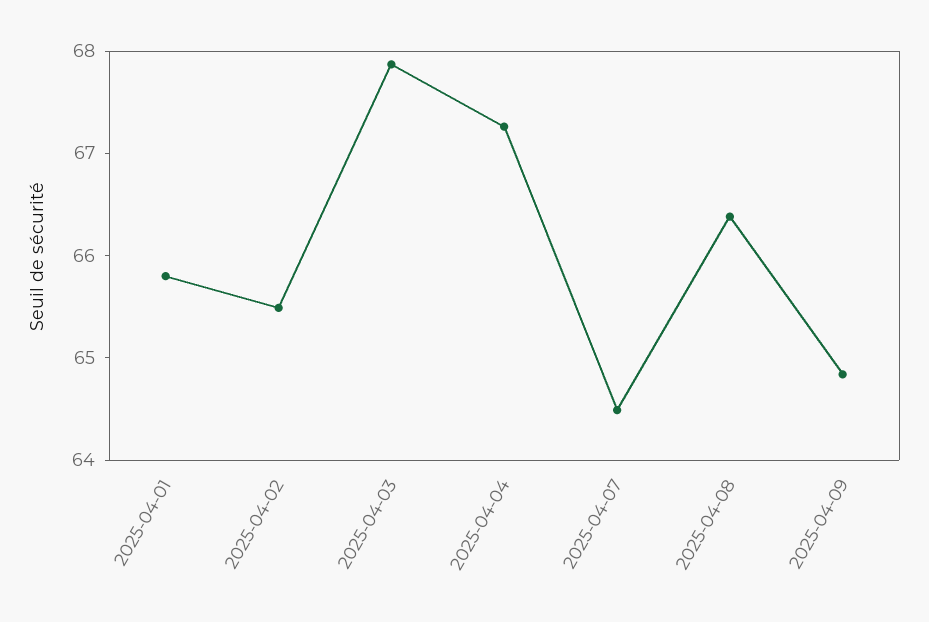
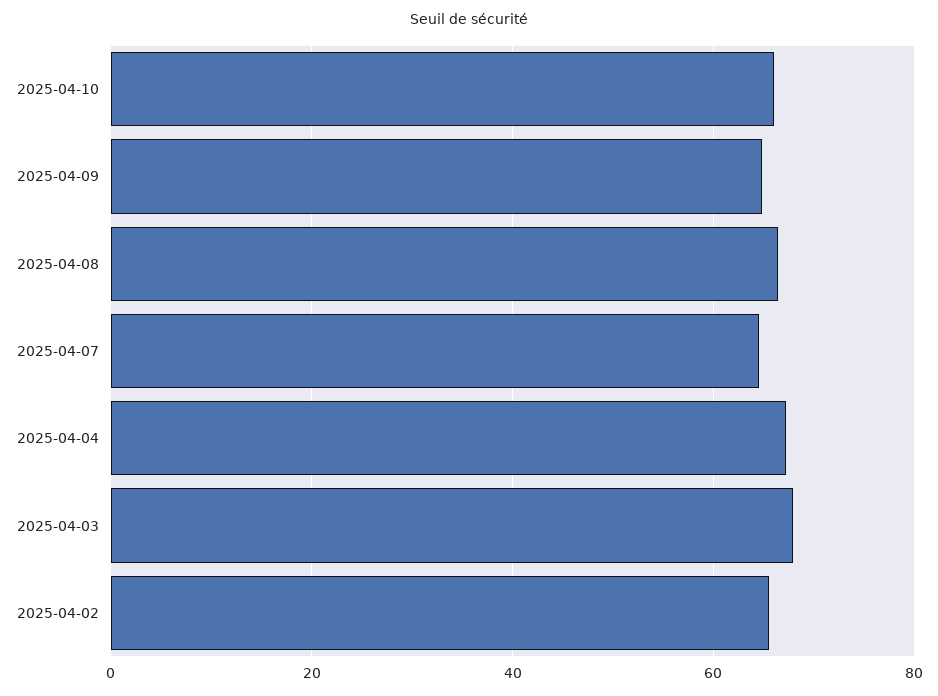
2025-04-01: 65.8 -> none
2025-04-10: none -> 66

